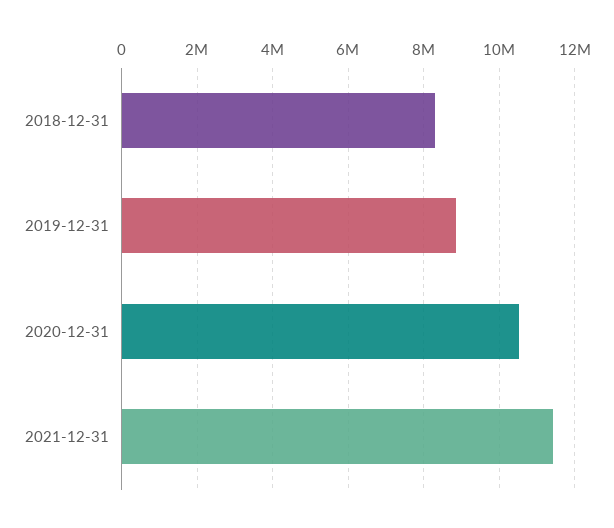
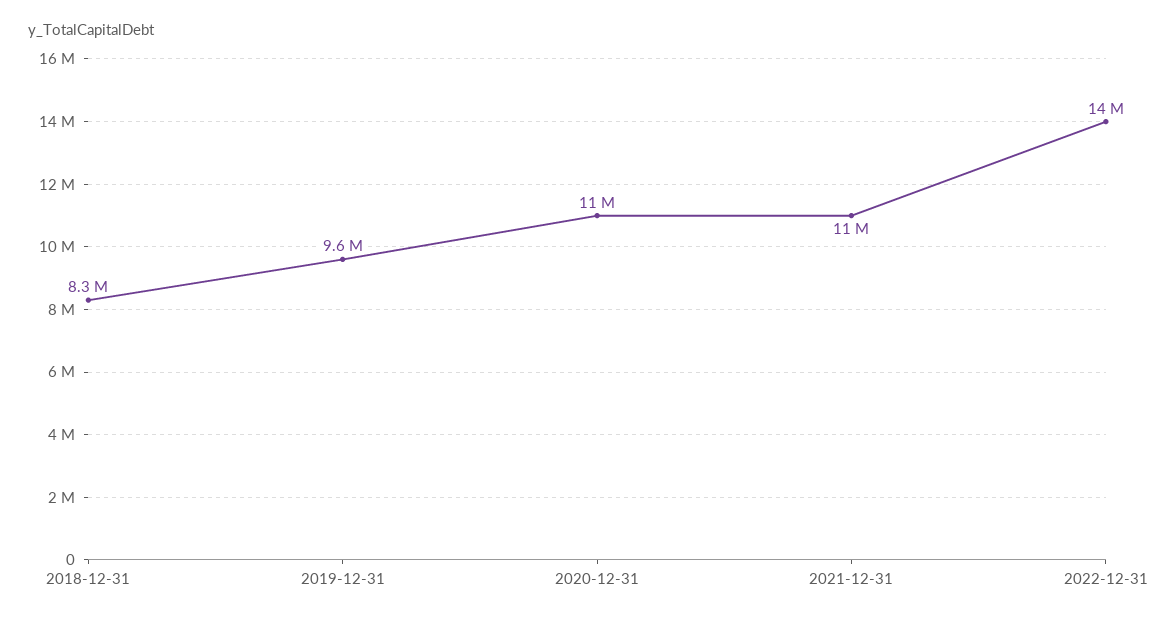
2019-12-31: 8800000 -> 9600000
2022-12-31: none -> 14000000

